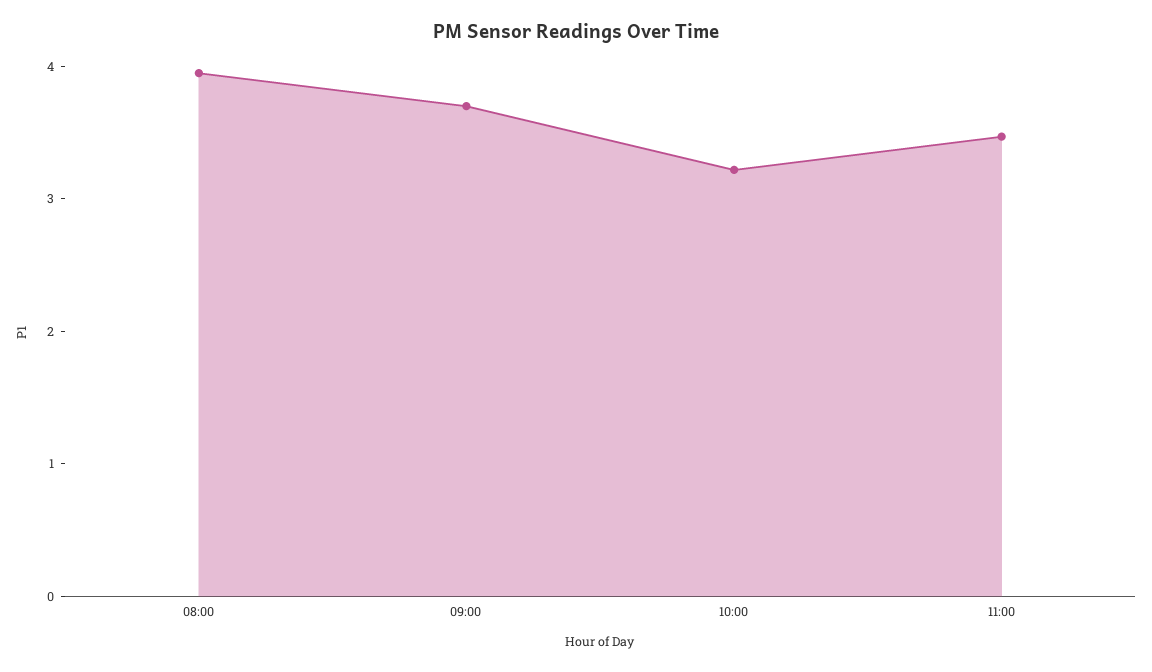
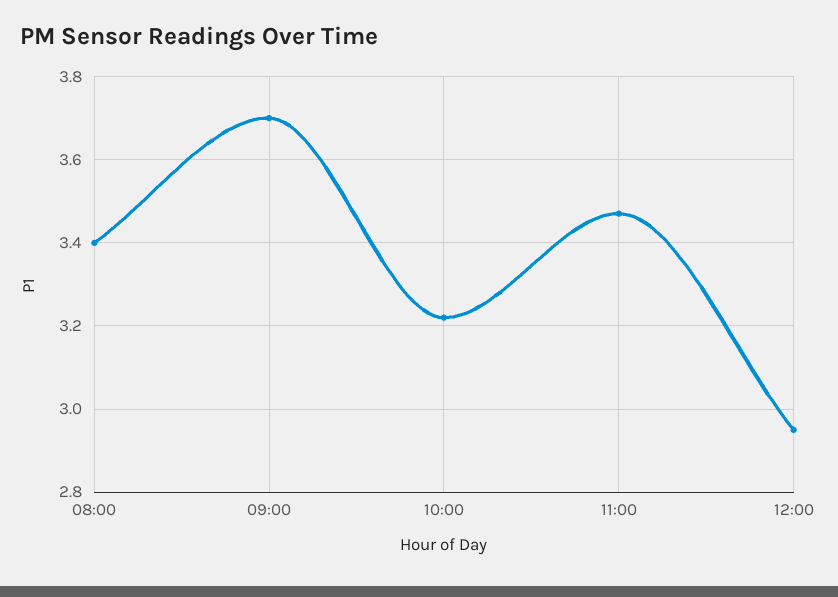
08:00: 4 -> 3.4
12:00: none -> 2.95

